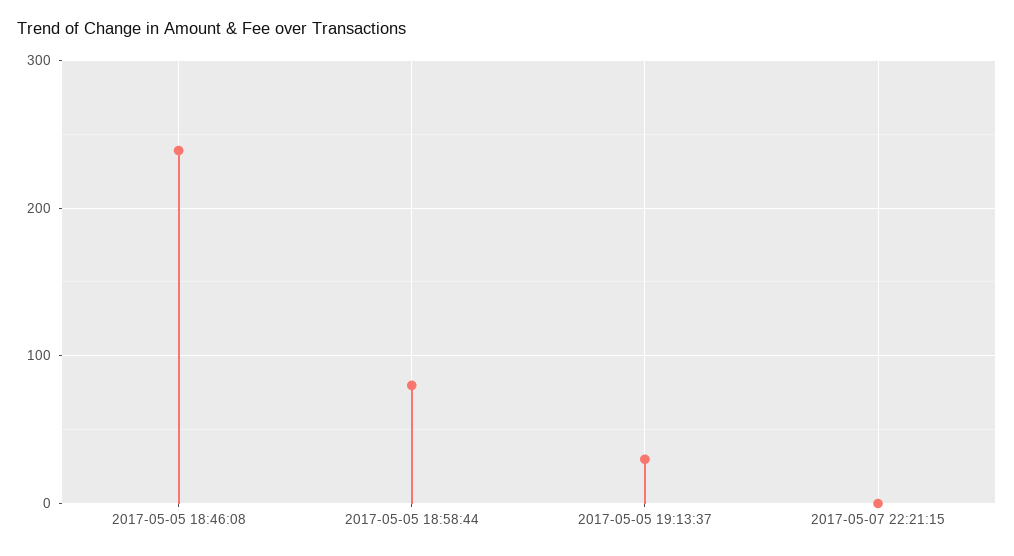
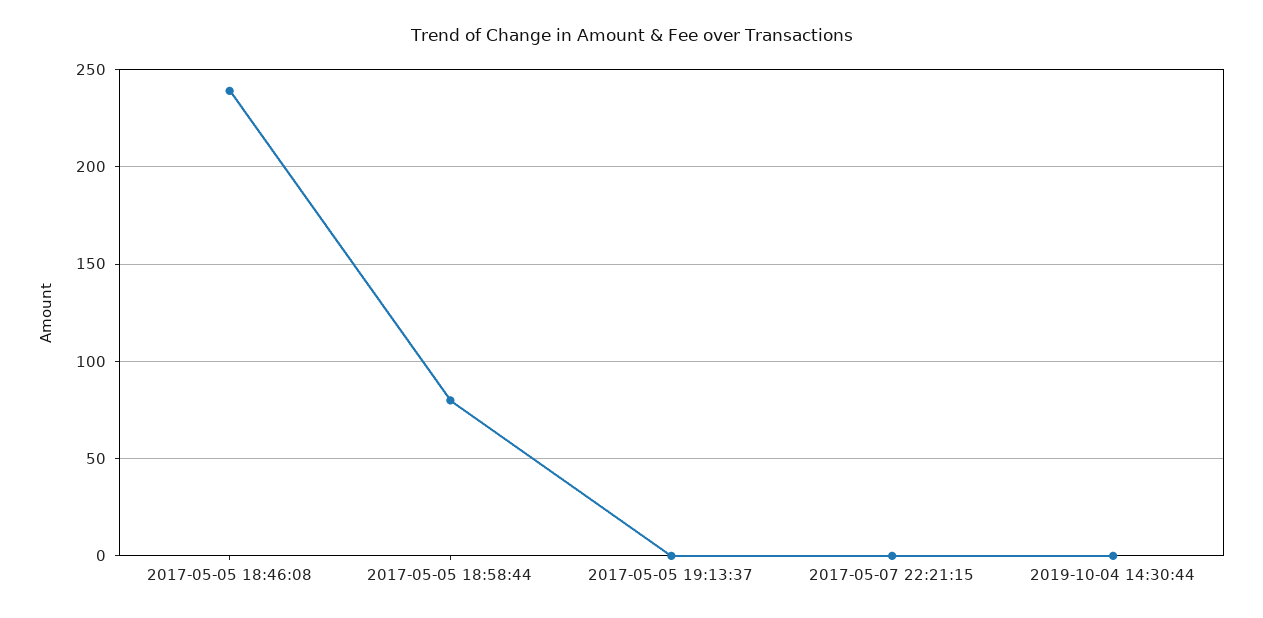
2017-05-05 19:13:37: 30 -> 0
2019-10-04 14:30:44: none -> 0

